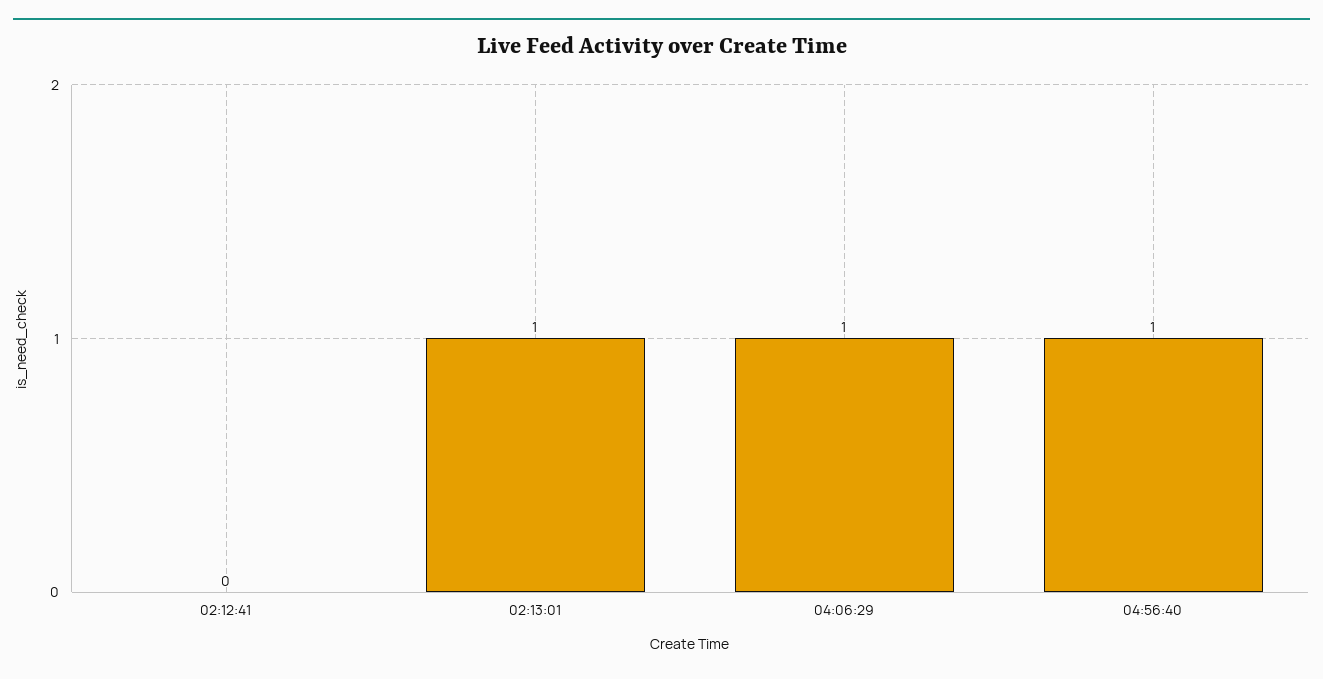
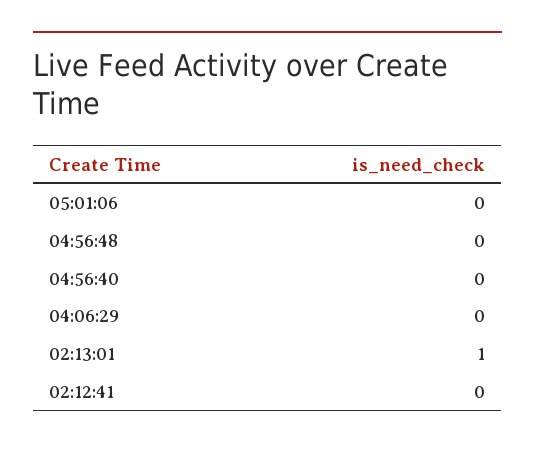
04:06:29: 1 -> 0
04:56:40: 1 -> 0
05:01:06: none -> 0
04:56:48: none -> 0

